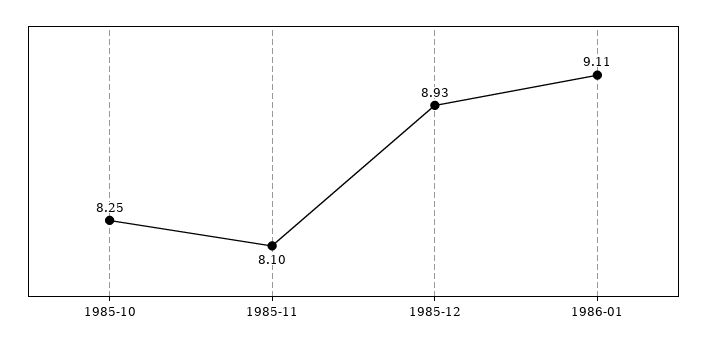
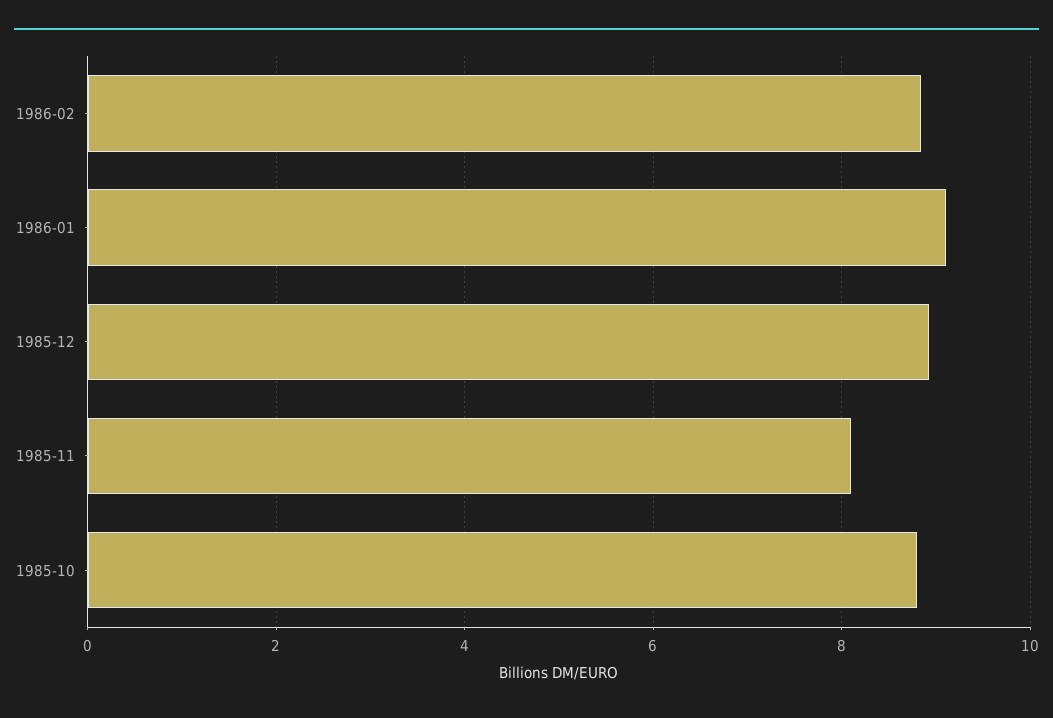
1985-10: 8.25 -> 8.8
1986-02: none -> 8.8

